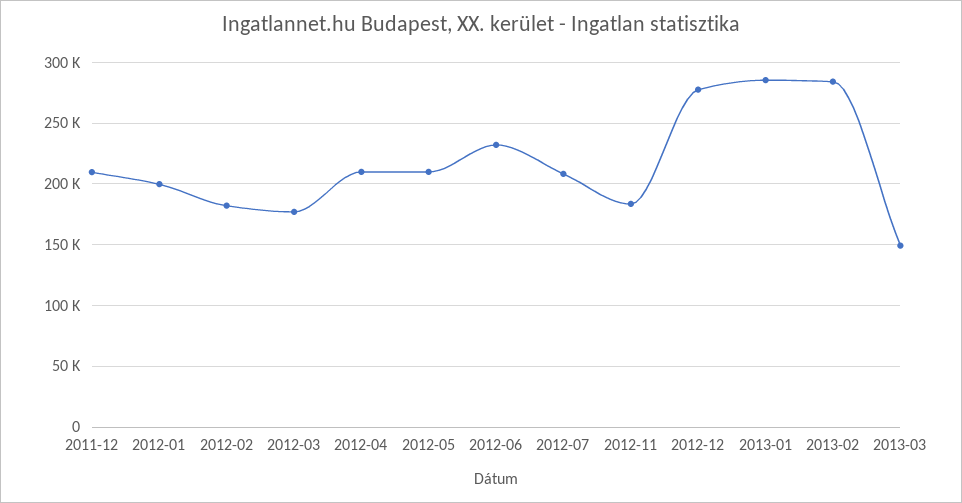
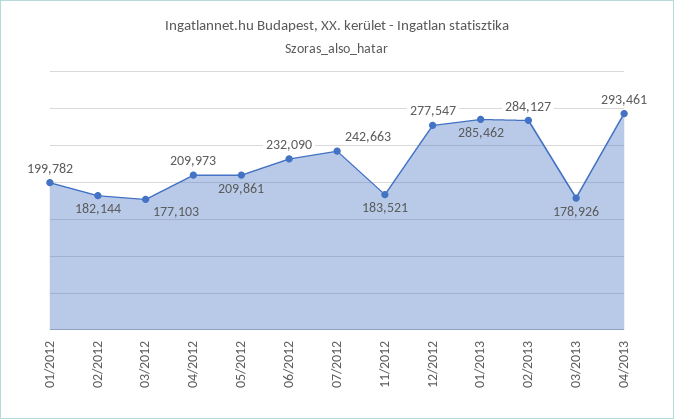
2011-12: 210000 -> none
2012-07: 210000 -> 242663
2013-03: 150000 -> 178926
04/2013: none -> 293461

